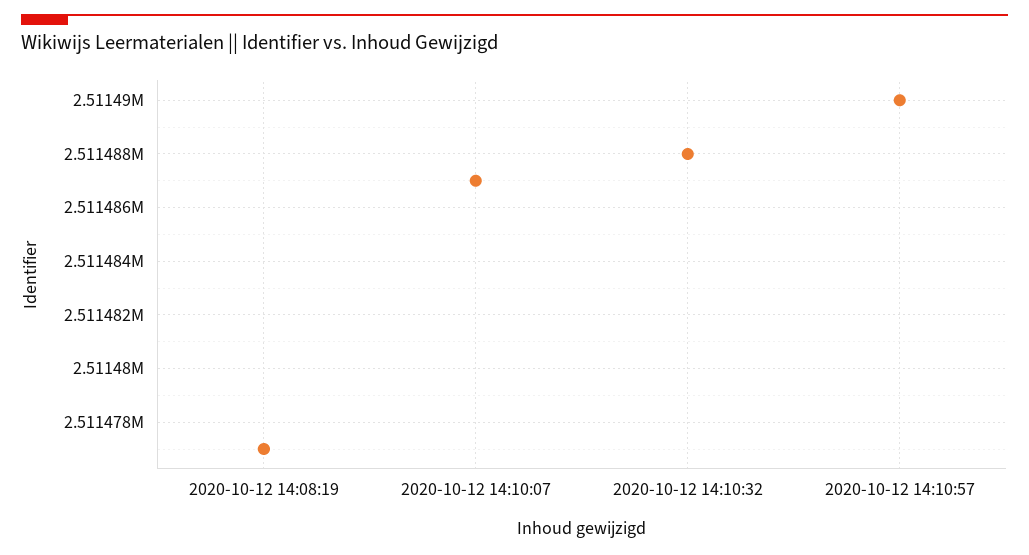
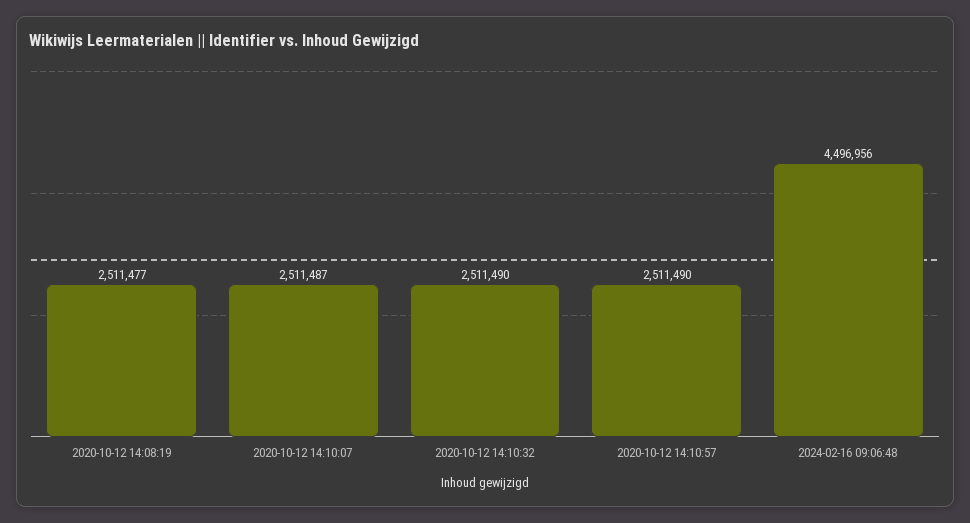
2020-10-12 14:10:32: 2511488 -> 2511490
2024-02-16 09:06:48: none -> 4496956

